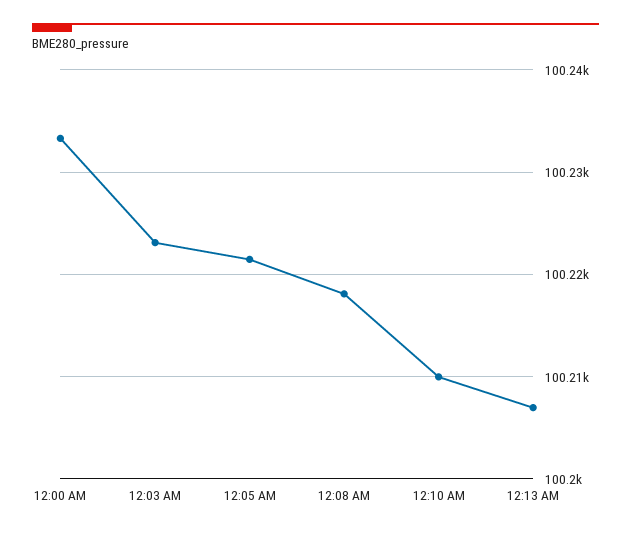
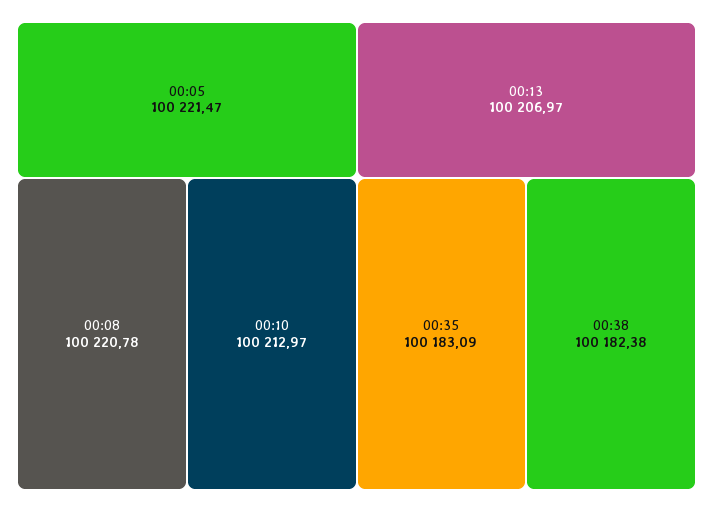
12:00 AM: 100233 -> none
12:03 AM: 100223 -> none
12:08 AM: 100218 -> 100220.78
12:10 AM: 100210 -> 100212.97
00:35: none -> 100183.09
00:38: none -> 100182.38

